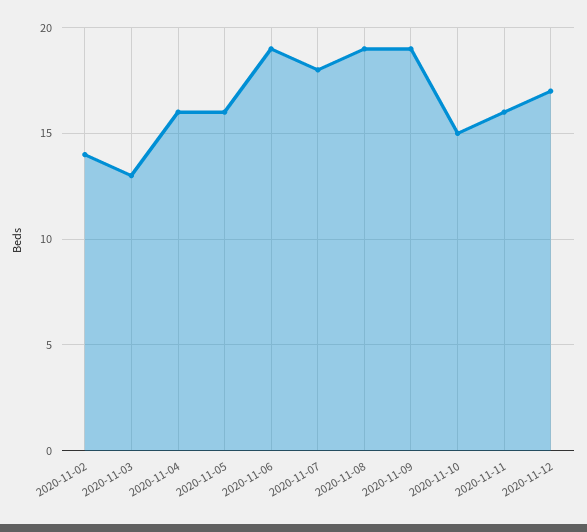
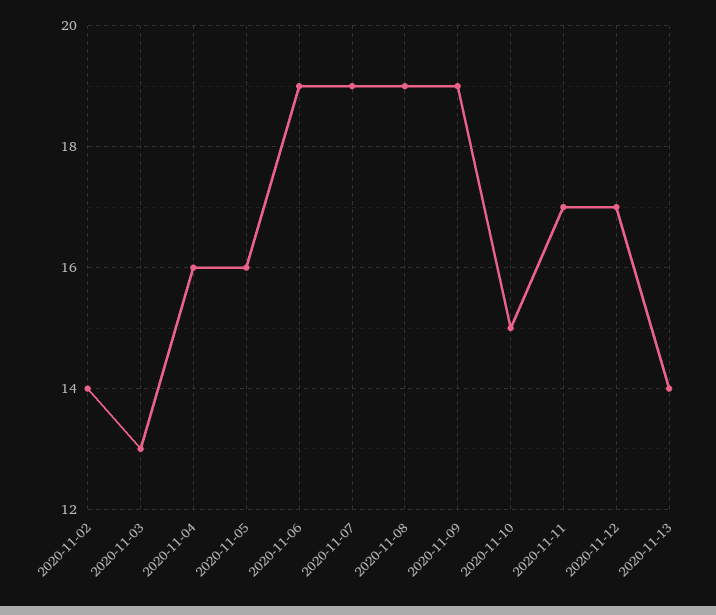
2020-11-07: 18 -> 19
2020-11-11: 16 -> 17
2020-11-13: none -> 14

